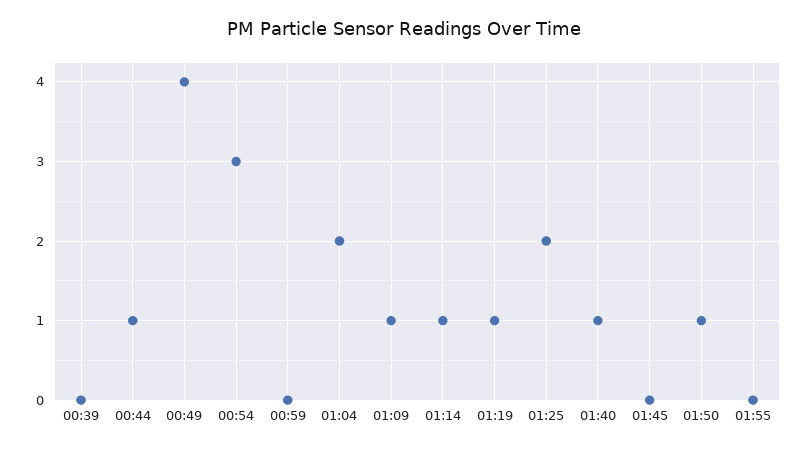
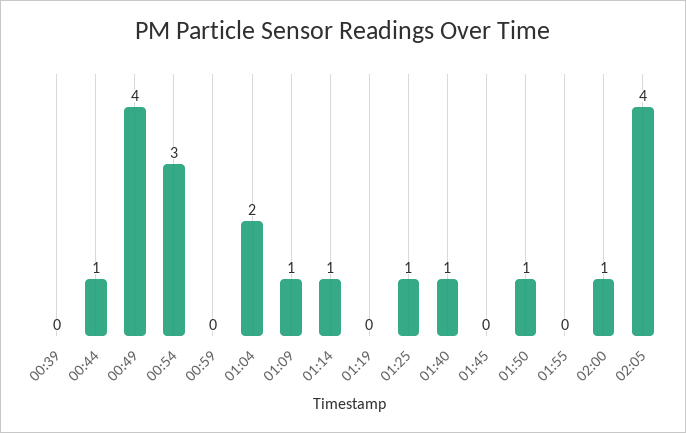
01:19: 1 -> 0
01:25: 2 -> 1
02:00: none -> 1
02:05: none -> 4

